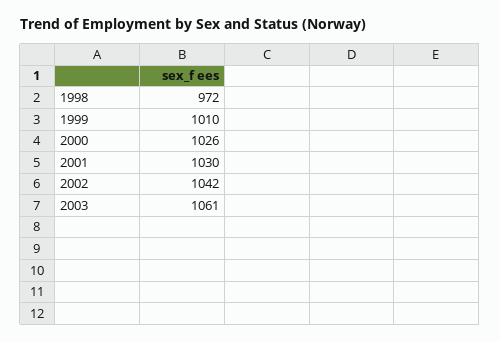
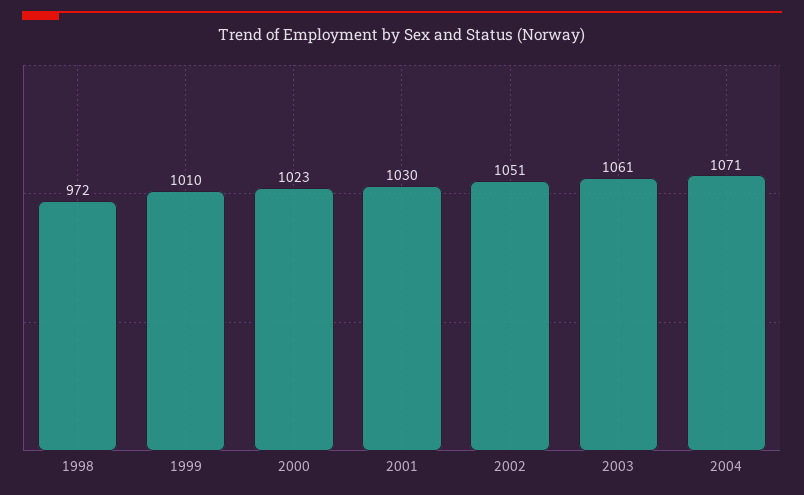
2000: 1026 -> 1023
2002: 1042 -> 1051
2004: none -> 1071

